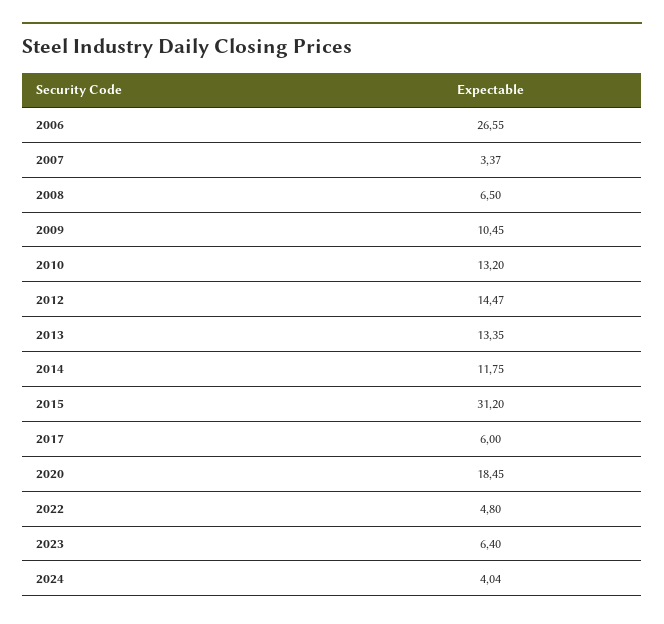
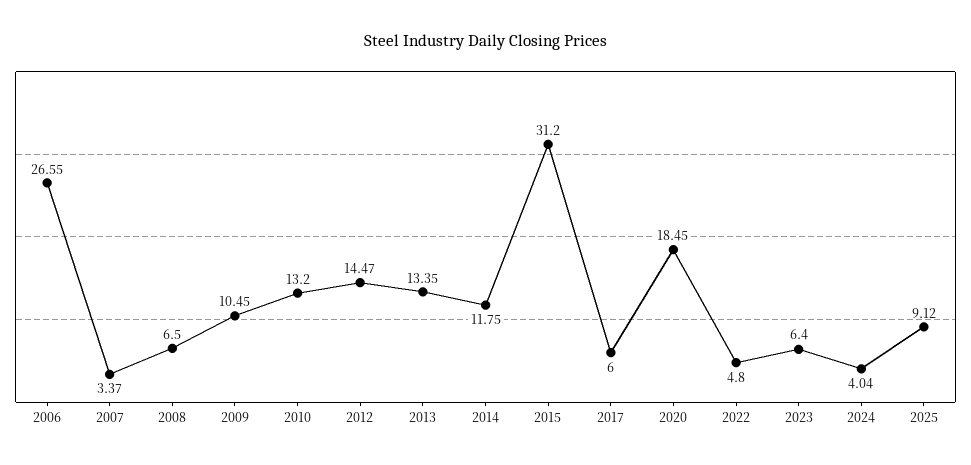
2025: none -> 9.12

